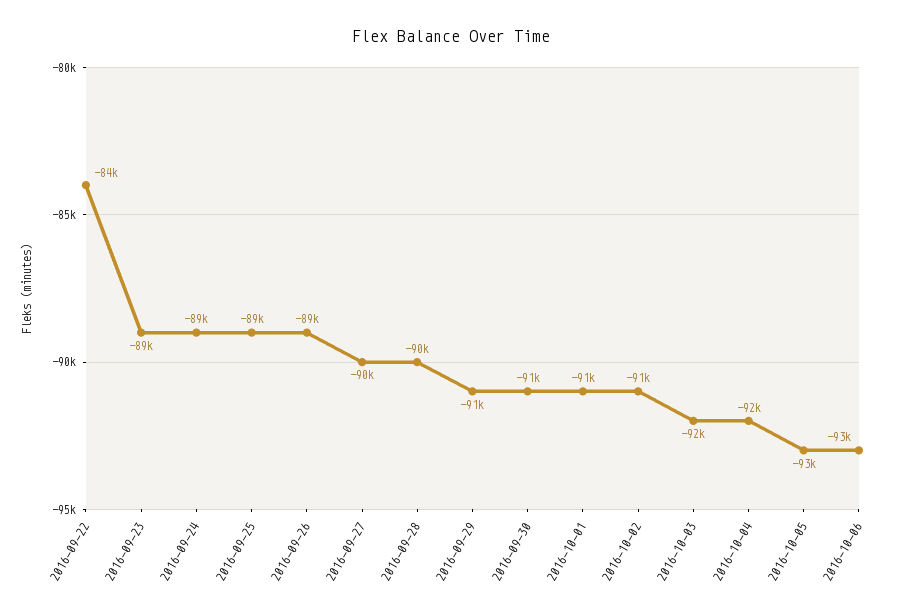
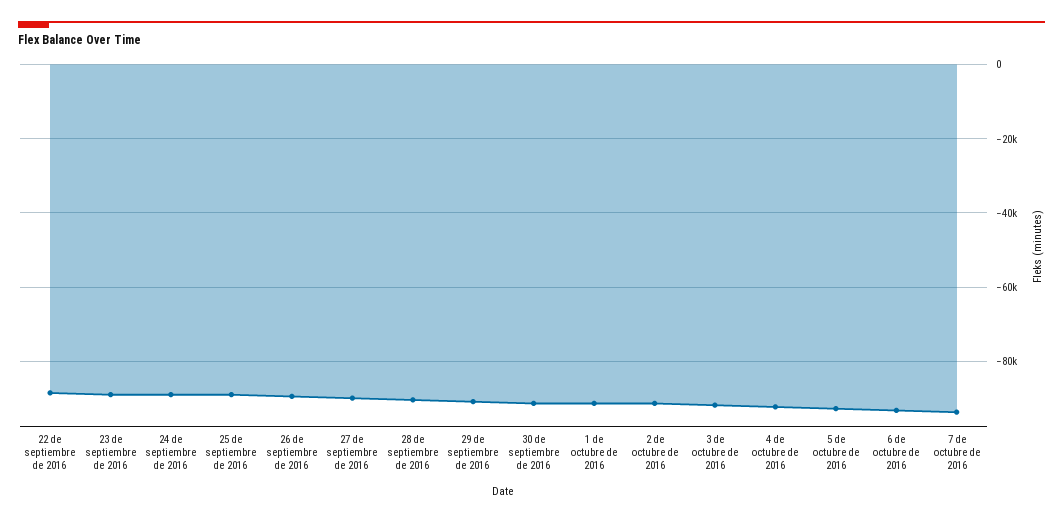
2016-09-22: -84000 -> -88000
7 de octubre de 2016: none -> -94000

